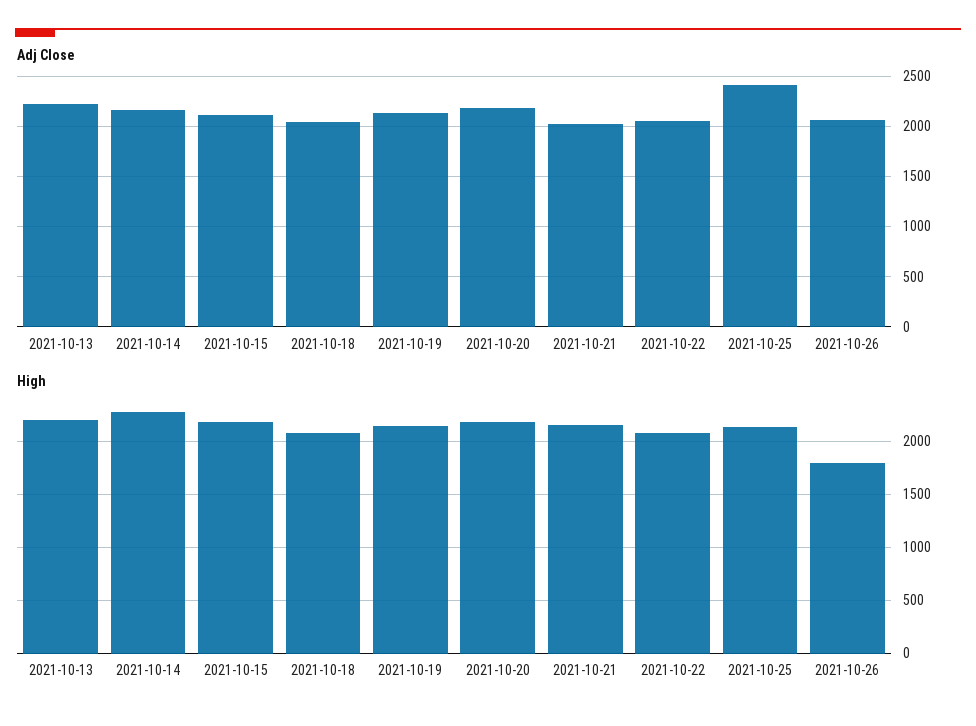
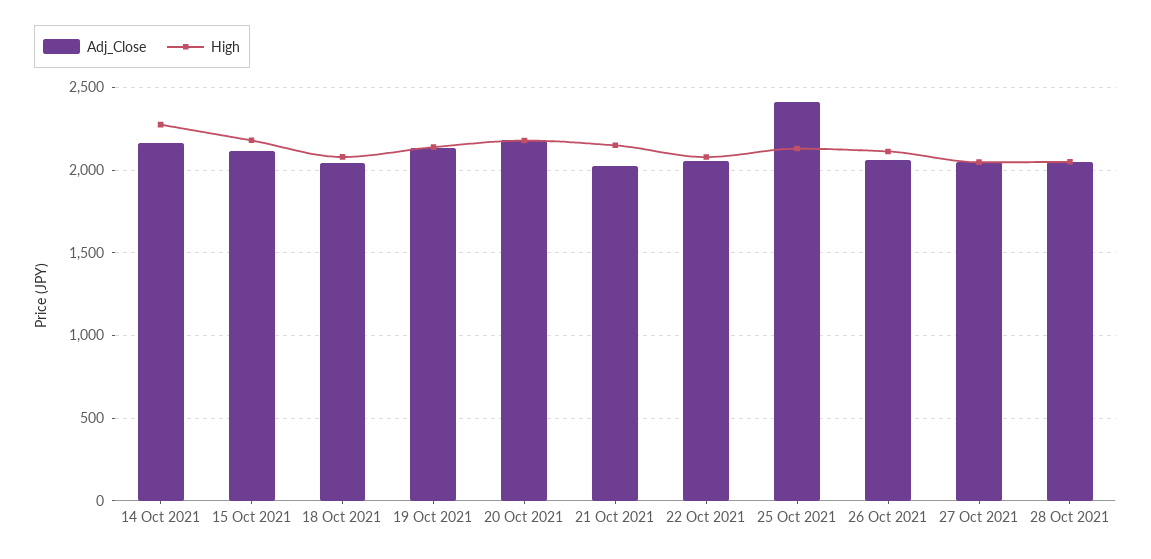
Adj Close, 2021-10-13: 2200 -> none
High, 2021-10-13: 2200 -> none
High, 2021-10-26: 1800 -> 2100
Adj Close, 27 Oct 2021: none -> 2050
High, 27 Oct 2021: none -> 2050
Adj Close, 28 Oct 2021: none -> 2050
High, 28 Oct 2021: none -> 2050

